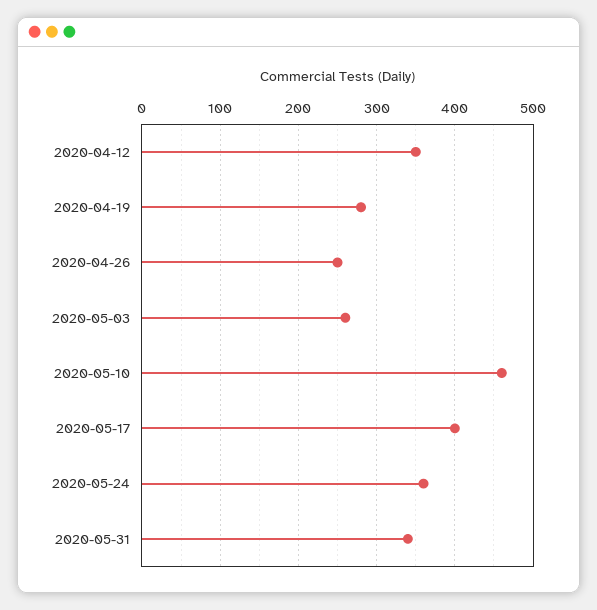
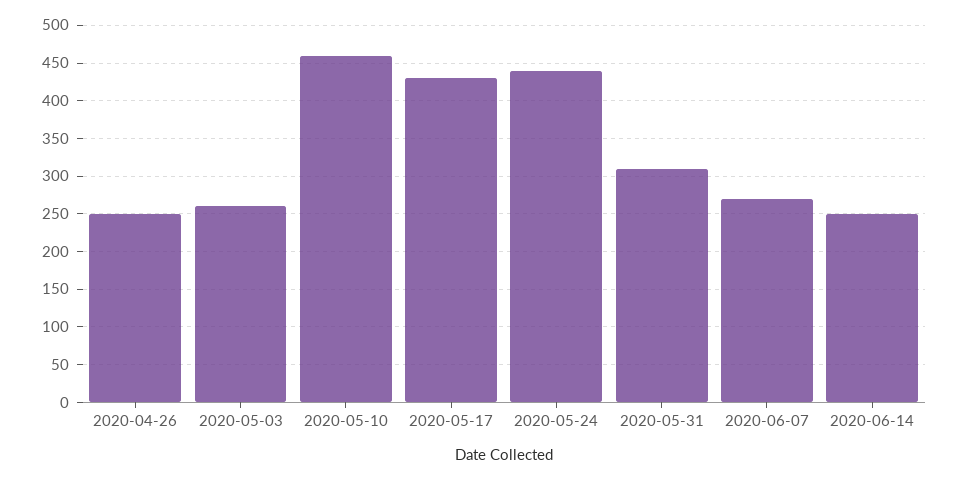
2020-04-12: 350 -> none
2020-04-19: 280 -> none
2020-05-17: 400 -> 430
2020-05-24: 360 -> 440
2020-05-31: 340 -> 310
2020-06-07: none -> 270
2020-06-14: none -> 250

